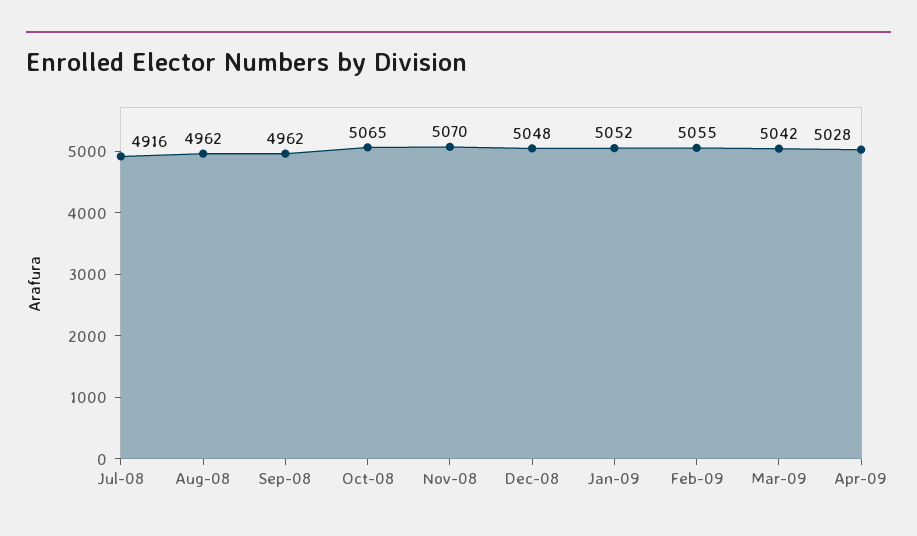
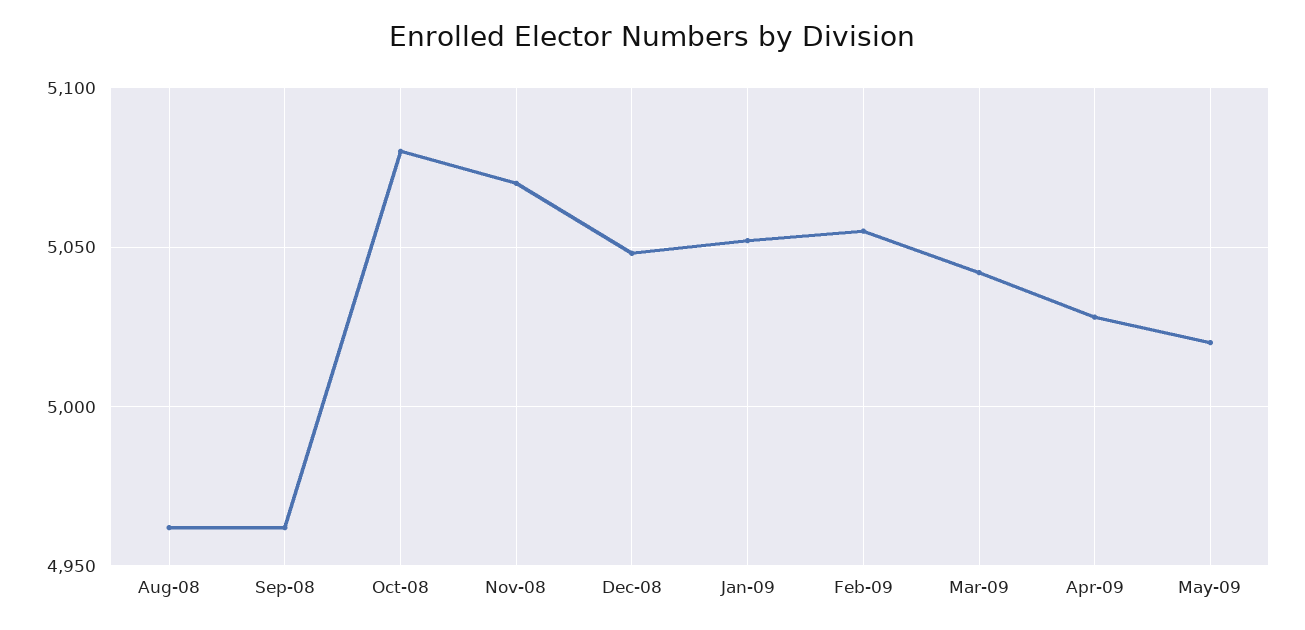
Jul-08: 4916 -> none
Oct-08: 5065 -> 5080
May-09: none -> 5020

